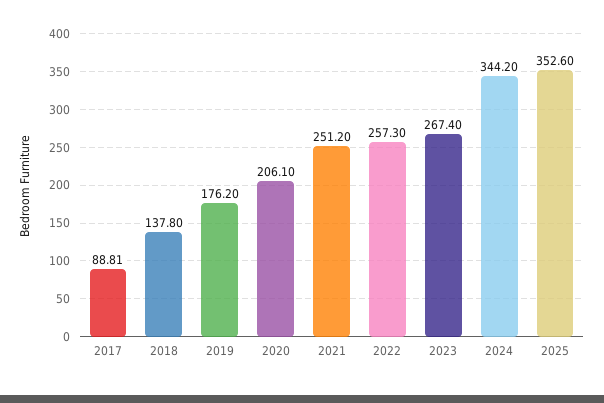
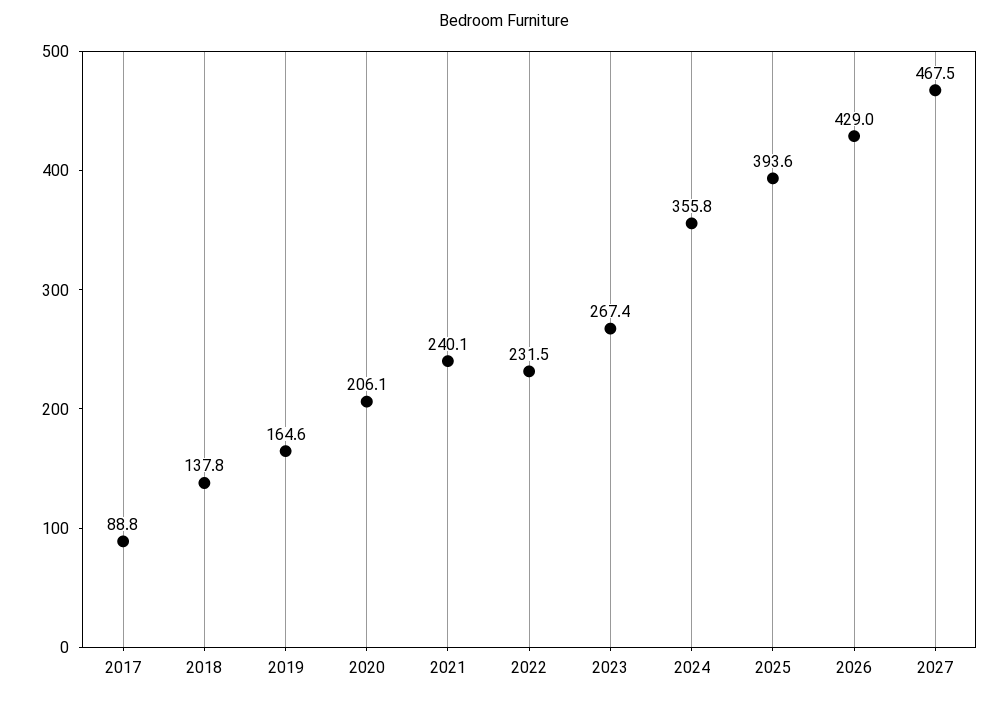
2019: 176.2 -> 164.6
2021: 251.2 -> 240.1
2022: 257.3 -> 231.5
2024: 344.2 -> 355.8
2025: 352.6 -> 393.6
2026: none -> 429
2027: none -> 467.5

